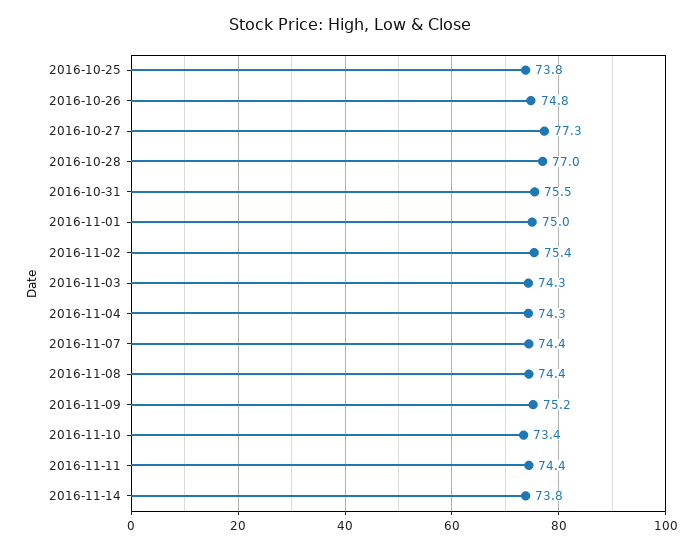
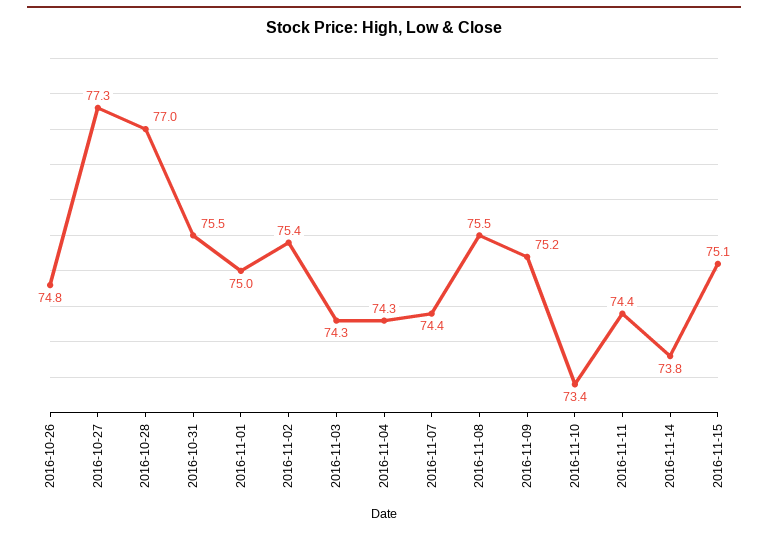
2016-10-25: 73.8 -> none
2016-11-08: 74.4 -> 75.5
2016-11-15: none -> 75.1

